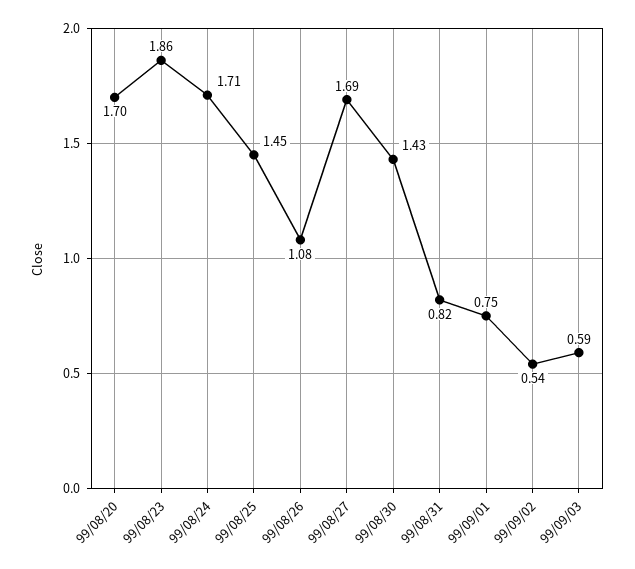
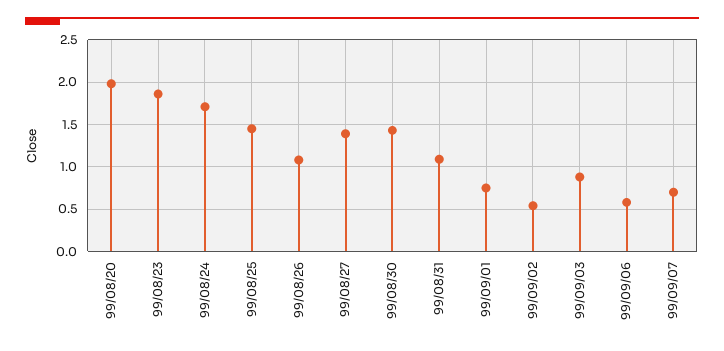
99/08/20: 1.7 -> 2
99/08/27: 1.69 -> 1.4
99/08/31: 0.82 -> 1.1
99/09/03: 0.59 -> 0.9
99/09/06: none -> 0.6
99/09/07: none -> 0.7

